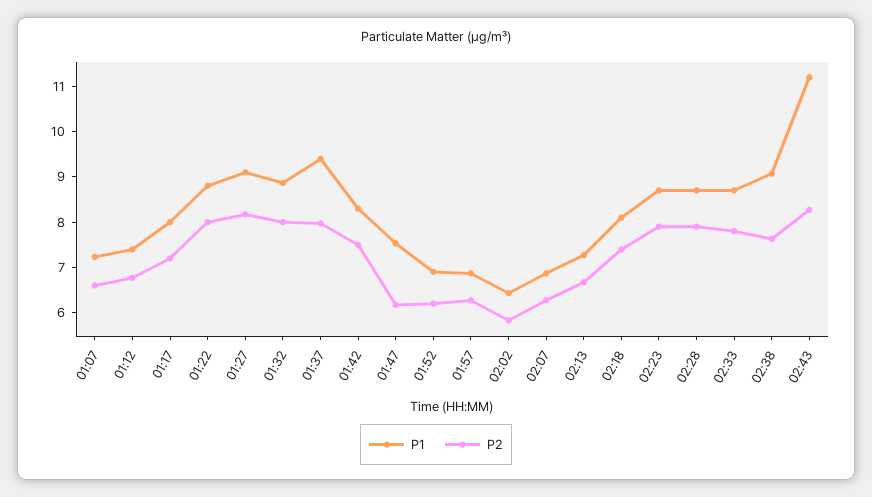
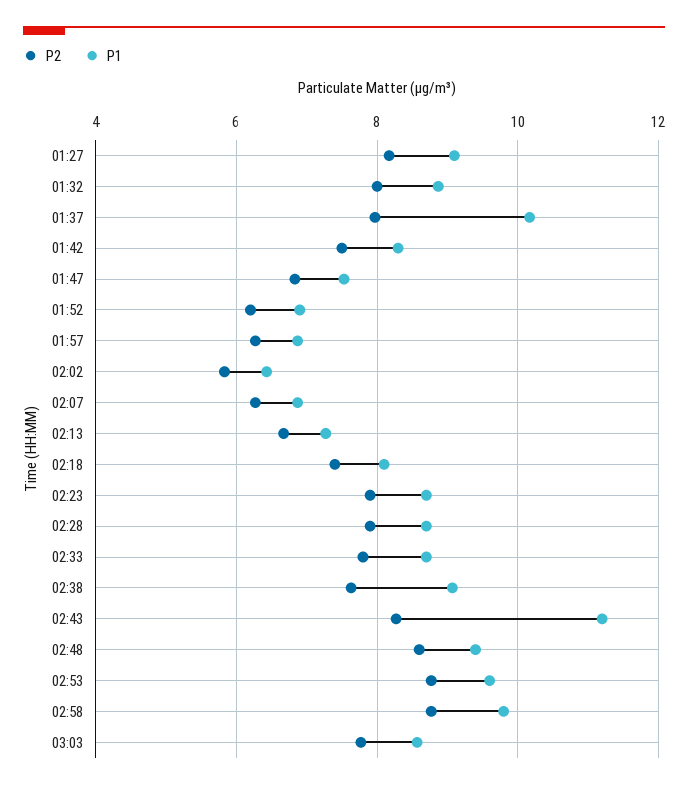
P1, 01:07: 7.2 -> none
P2, 01:07: 6.6 -> none
P1, 01:12: 7.4 -> none
P2, 01:12: 6.8 -> none
P1, 01:17: 8 -> none
P2, 01:17: 7.2 -> none
P1, 01:22: 8.8 -> none
P2, 01:22: 8 -> none
P1, 01:37: 9.4 -> 10.2
P2, 01:47: 6.2 -> 6.8
P2, 02:48: none -> 8.6
P1, 02:48: none -> 9.4
P2, 02:53: none -> 8.8
P1, 02:53: none -> 9.6
P2, 02:58: none -> 8.8
P1, 02:58: none -> 9.8
P2, 03:03: none -> 7.8
P1, 03:03: none -> 8.6

